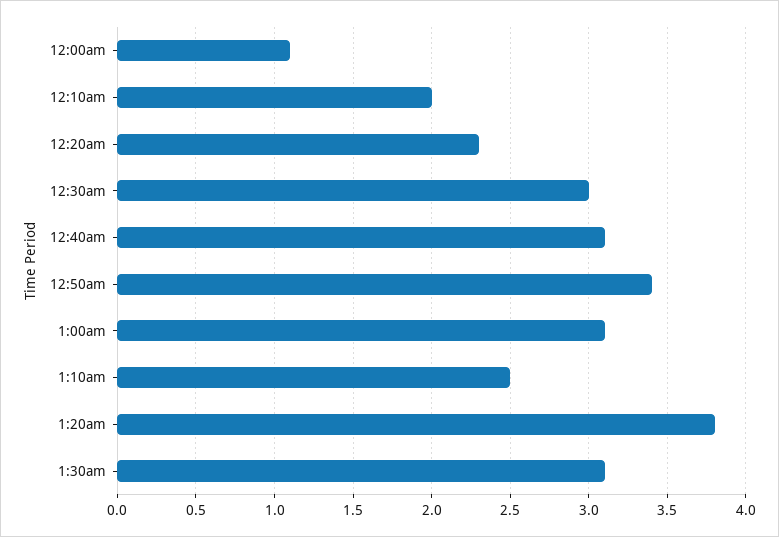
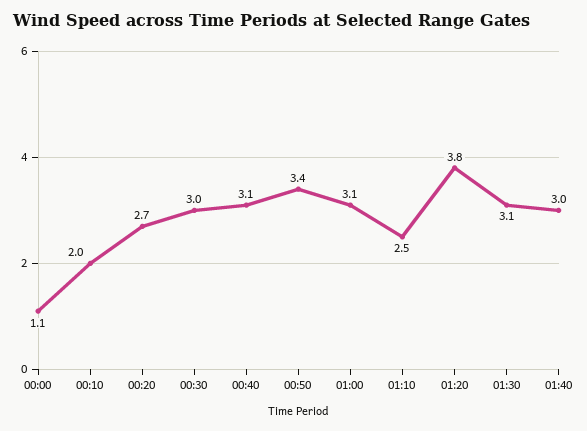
12:20am: 2.3 -> 2.7
01:40: none -> 3

